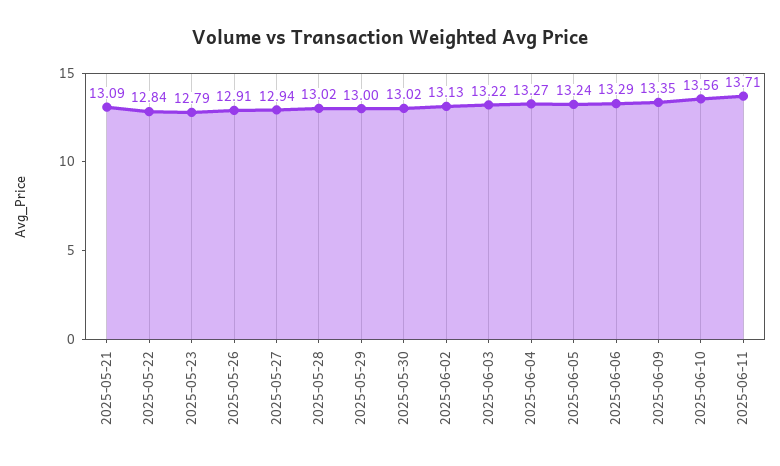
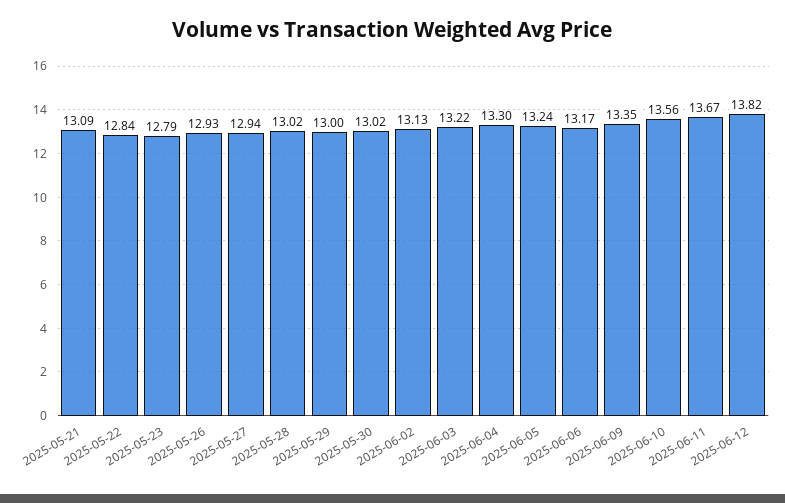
2025-05-26: 12.91 -> 12.93
2025-06-04: 13.27 -> 13.3
2025-06-06: 13.29 -> 13.17
2025-06-11: 13.71 -> 13.67
2025-06-12: none -> 13.82

